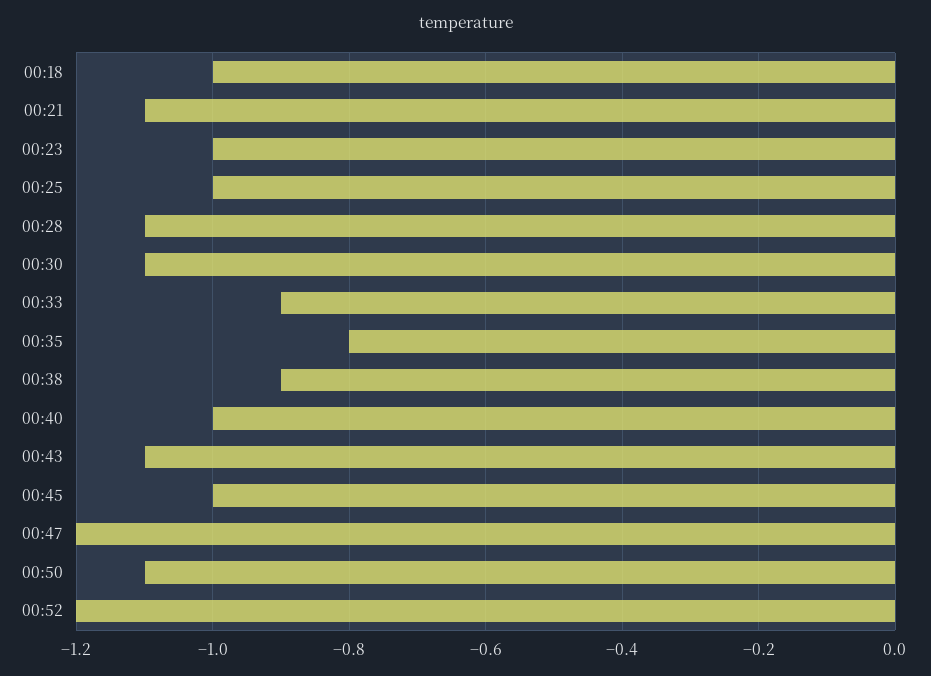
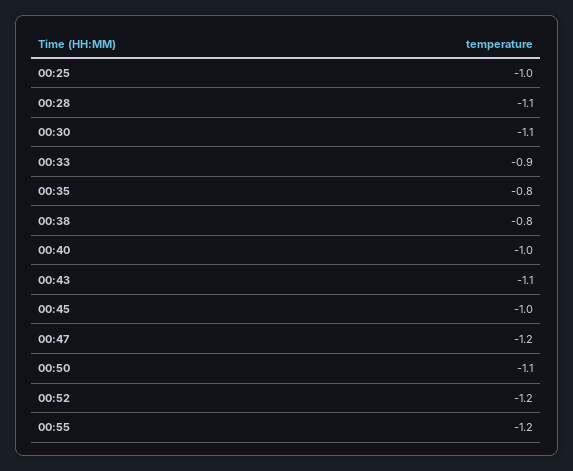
00:18: -1 -> none
00:21: -1.1 -> none
00:23: -1 -> none
00:38: -0.9 -> -0.8
00:55: none -> -1.2

